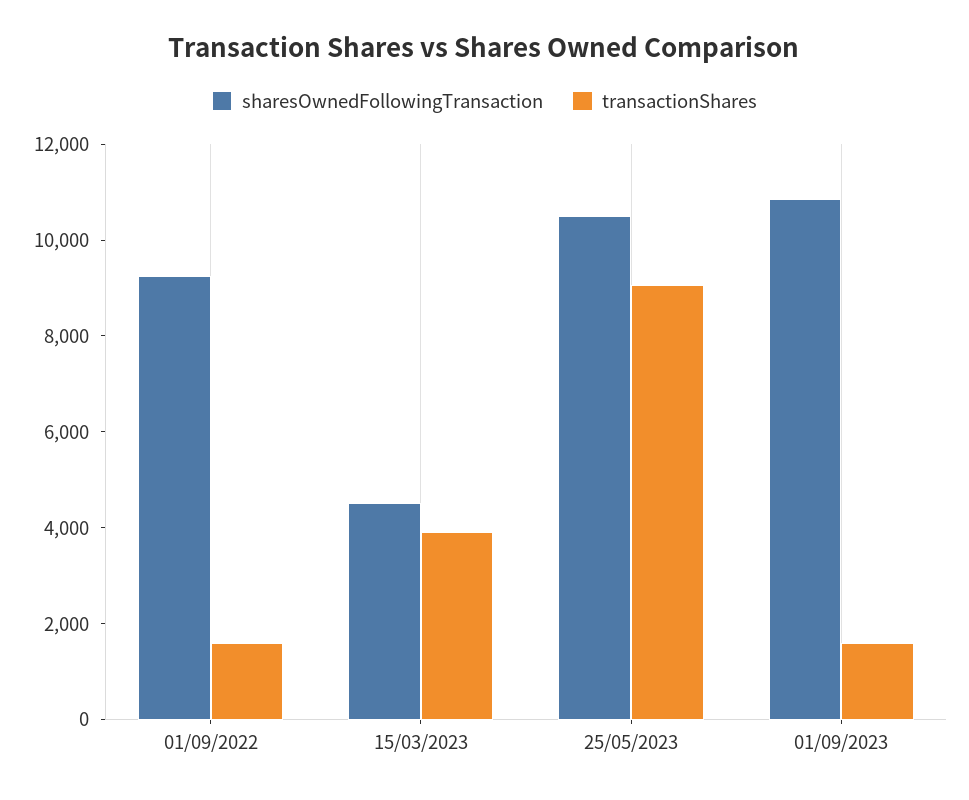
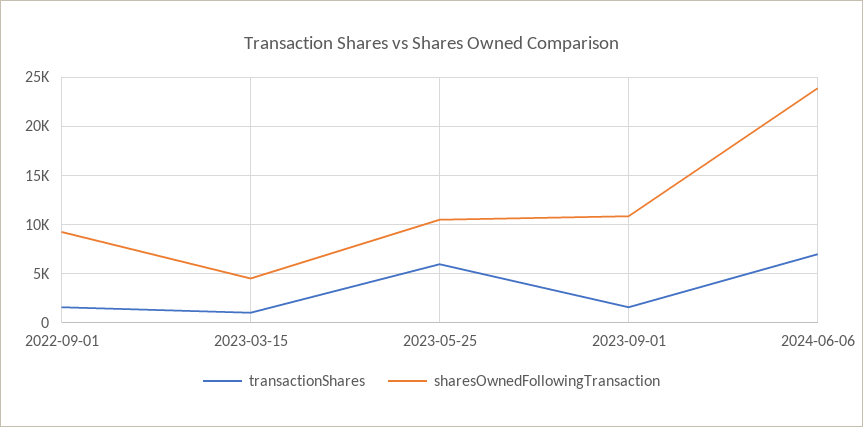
transactionShares, 15/03/2023: 4000 -> 1000
transactionShares, 25/05/2023: 9000 -> 6000
transactionShares, 2024-06-06: none -> 7000
sharesOwnedFollowingTransaction, 2024-06-06: none -> 24000

